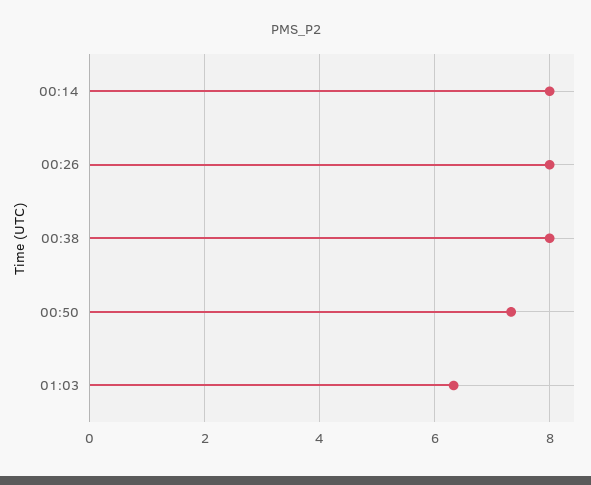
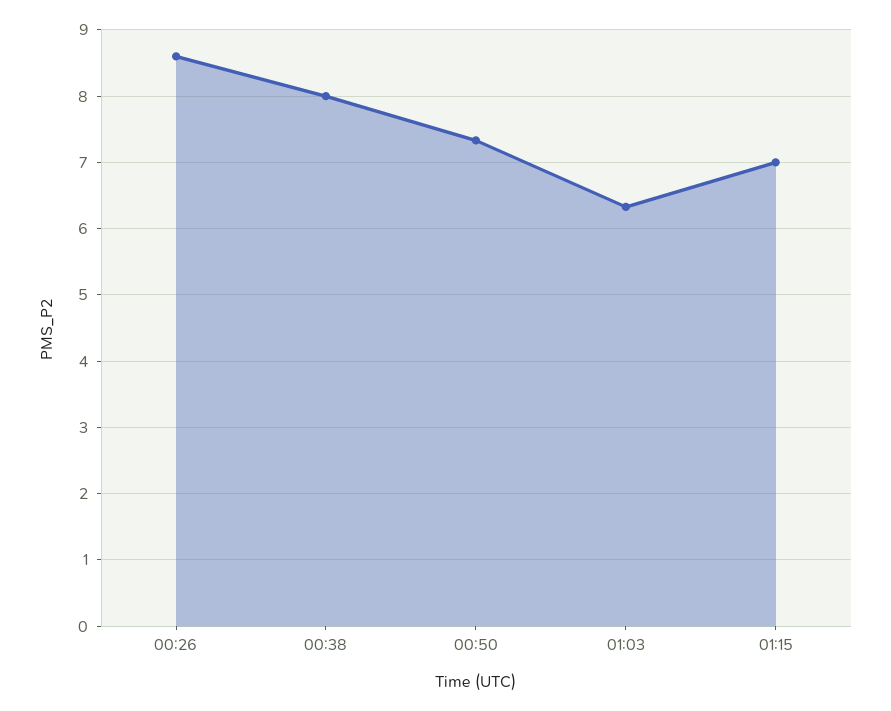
00:14: 8 -> none
00:26: 8 -> 8.6
01:15: none -> 7

